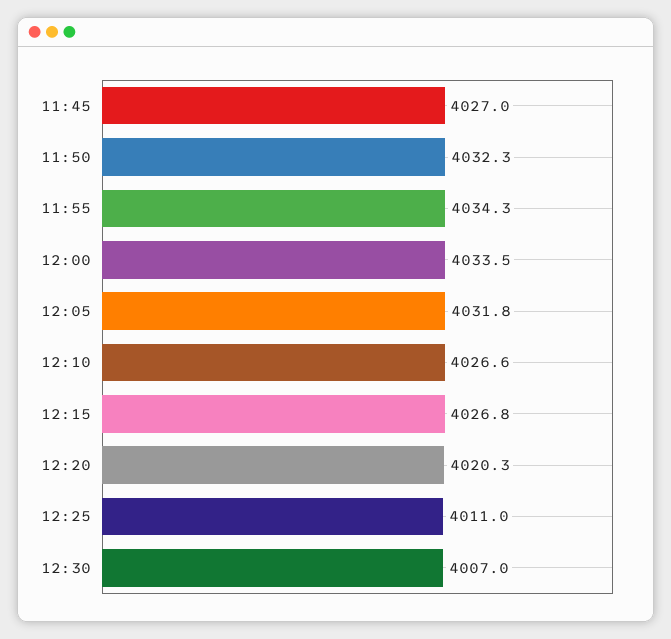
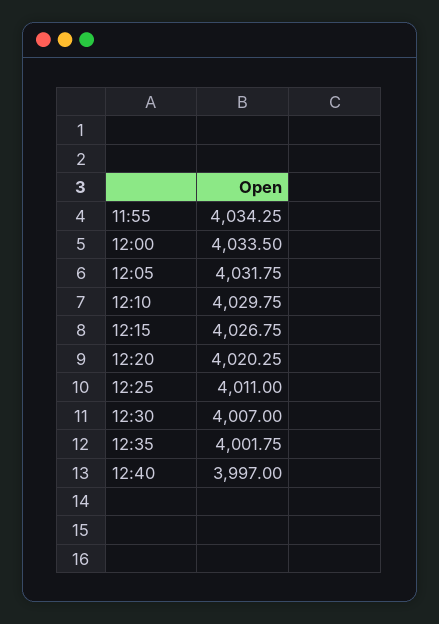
11:45: 4027 -> none
11:50: 4032.3 -> none
12:10: 4026.6 -> 4029.75
12:35: none -> 4001.75
12:40: none -> 3997

